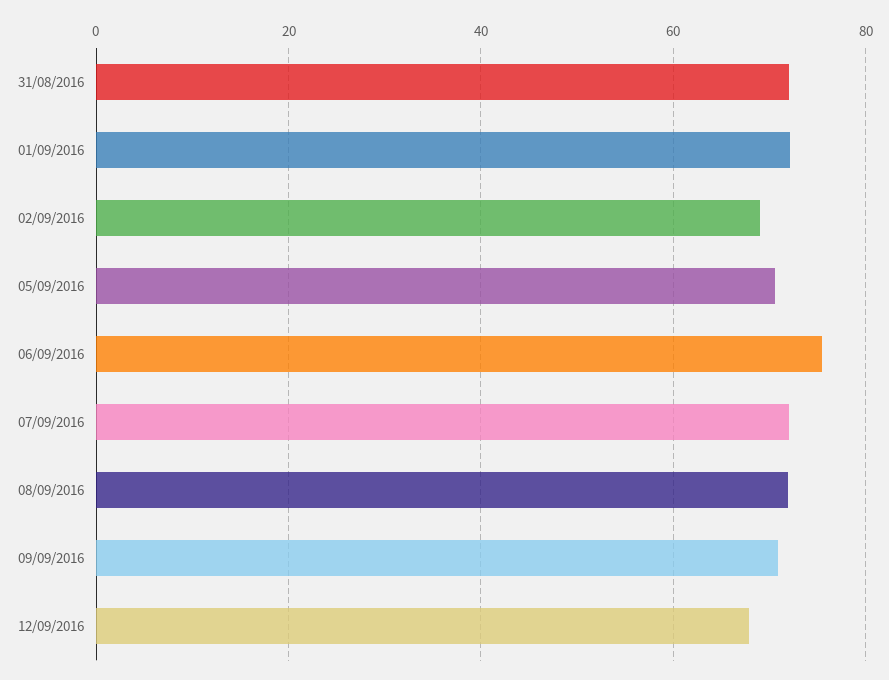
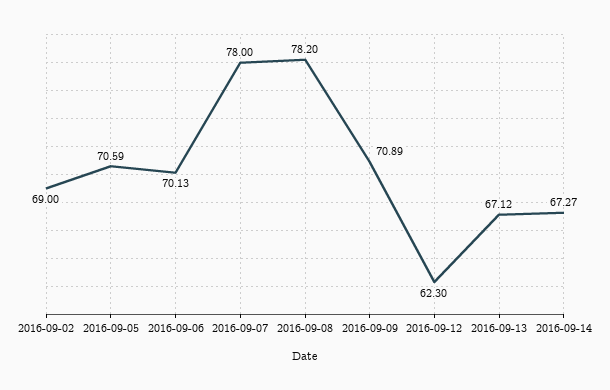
31/08/2016: 72 -> none
01/09/2016: 72 -> none
06/09/2016: 76 -> 70.13
07/09/2016: 72 -> 78
08/09/2016: 72 -> 78.2
12/09/2016: 68 -> 62.3
2016-09-13: none -> 67.12
2016-09-14: none -> 67.27

